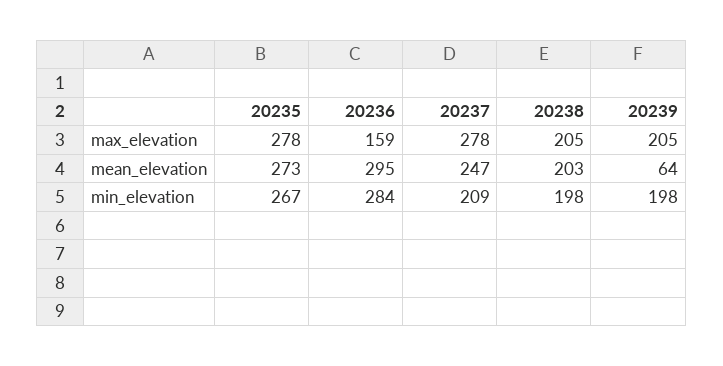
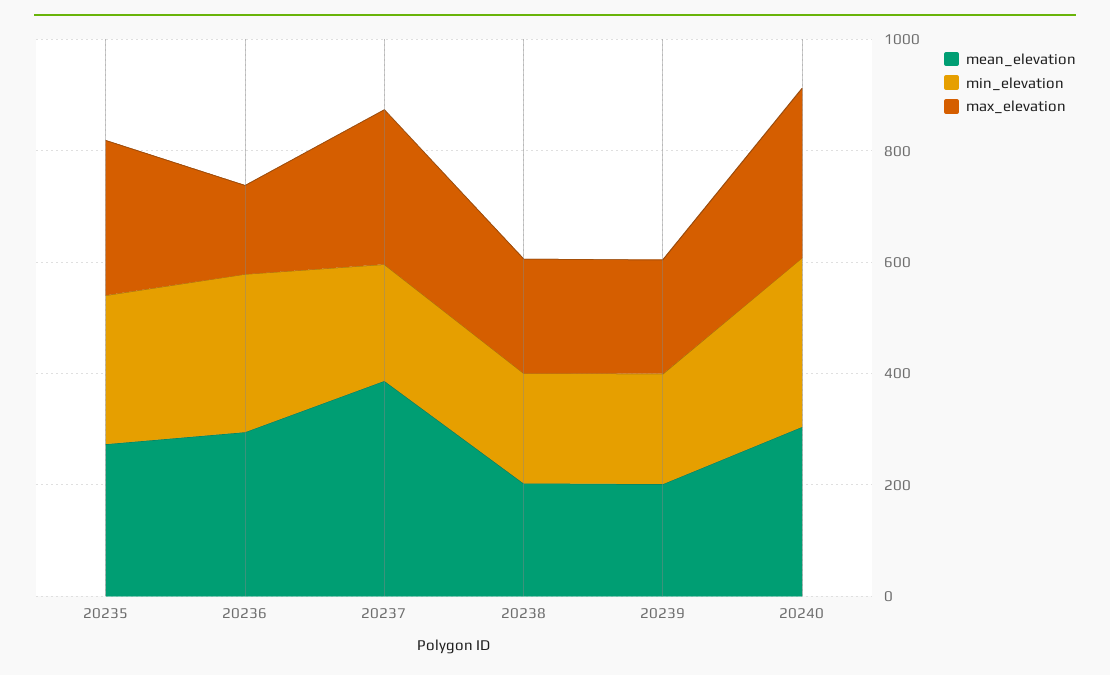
mean_elevation, 20237: 247 -> 400
mean_elevation, 20239: 64 -> 200
mean_elevation, 20240: none -> 300
min_elevation, 20240: none -> 300
max_elevation, 20240: none -> 300

